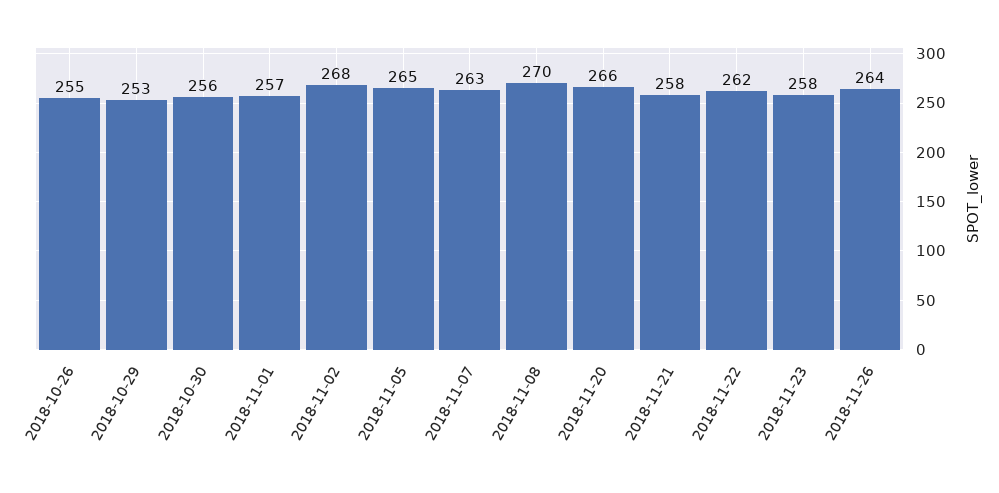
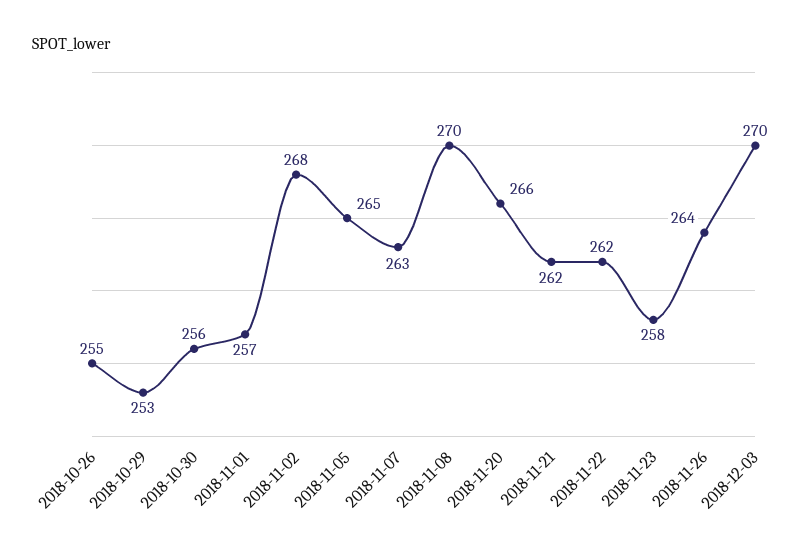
2018-11-21: 258 -> 262
2018-12-03: none -> 270

